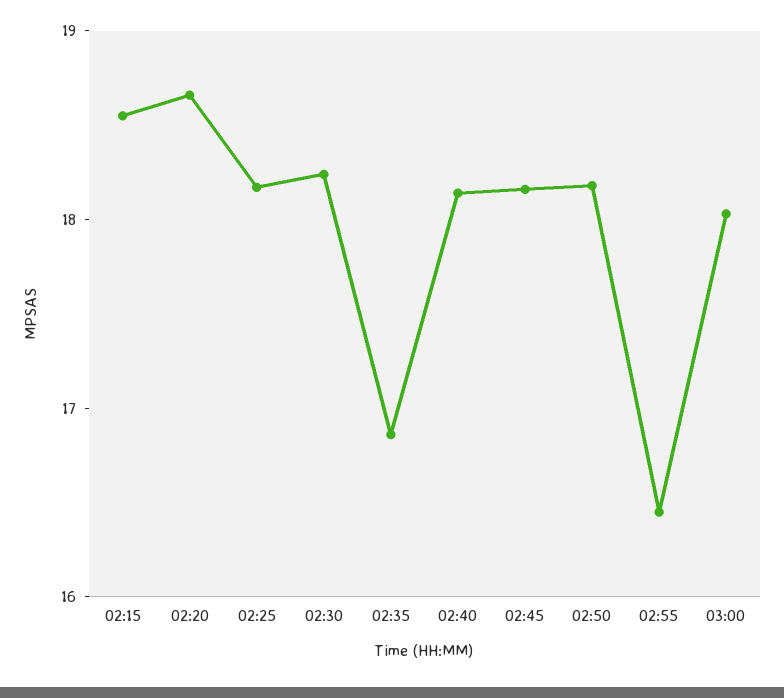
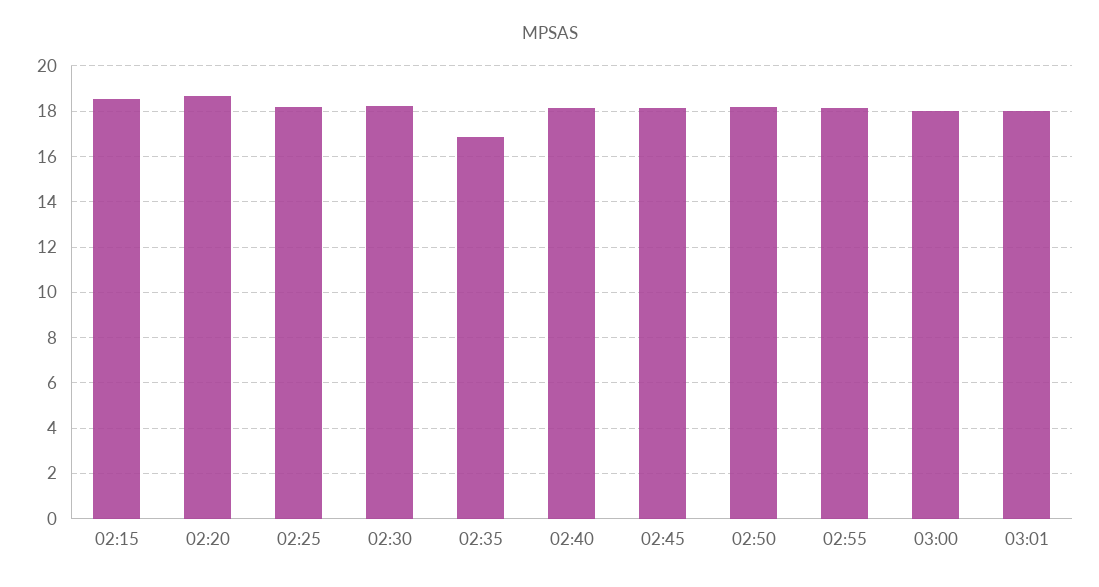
02:55: 16.4 -> 18
03:01: none -> 18

